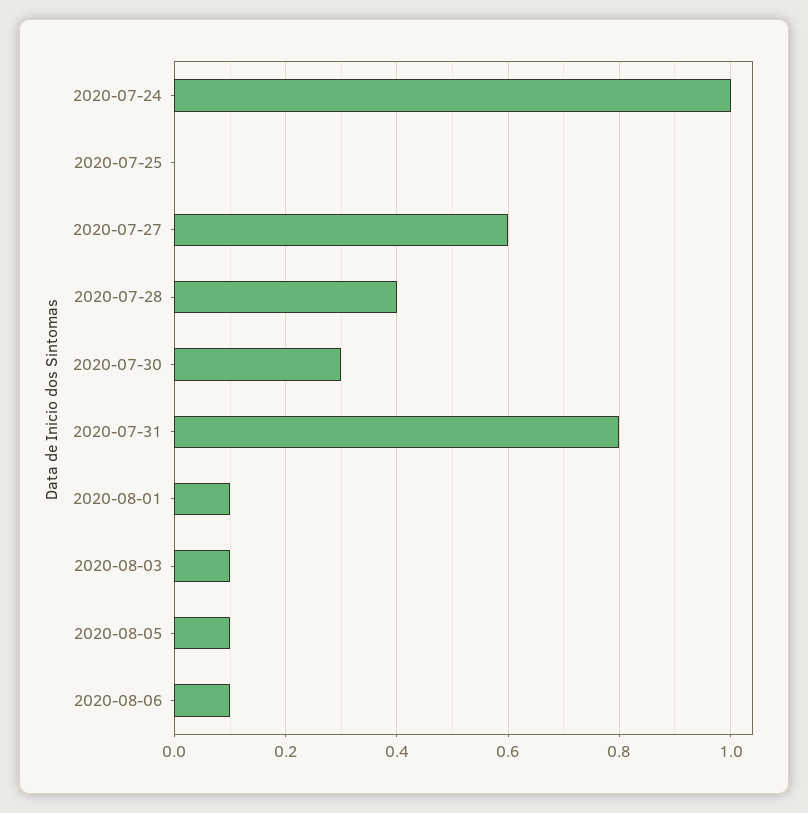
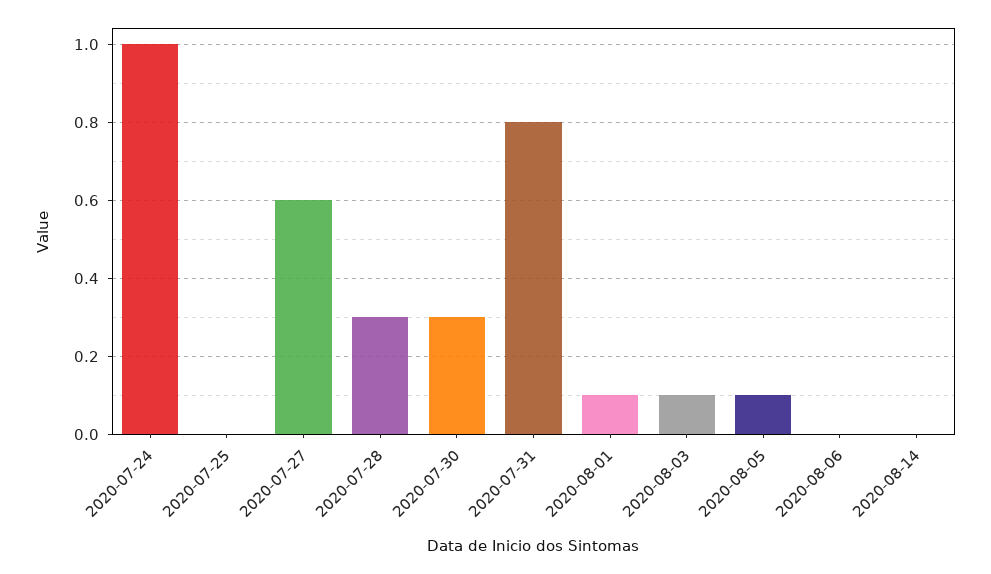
2020-07-28: 0.4 -> 0.3
2020-08-06: 0.1 -> 0
2020-08-14: none -> 0

